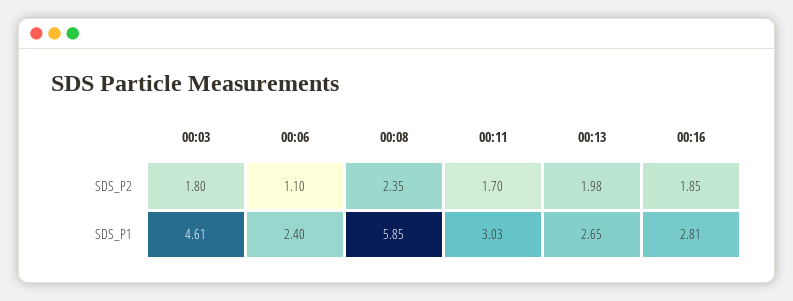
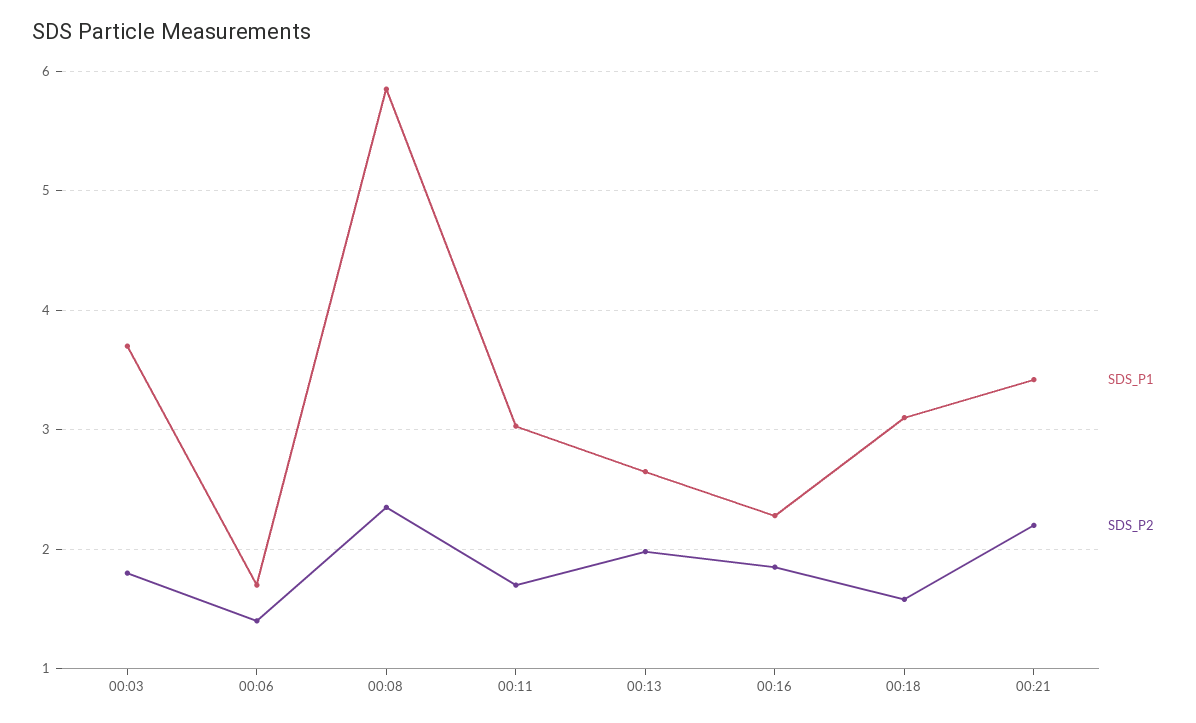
SDS_P2, 00:06: 1.1 -> 1.4
SDS_P1, 00:03: 4.61 -> 3.7
SDS_P1, 00:06: 2.4 -> 1.7
SDS_P1, 00:16: 2.81 -> 2.3
SDS_P1, 00:18: none -> 3.1
SDS_P2, 00:18: none -> 1.6
SDS_P1, 00:21: none -> 3.4
SDS_P2, 00:21: none -> 2.2

